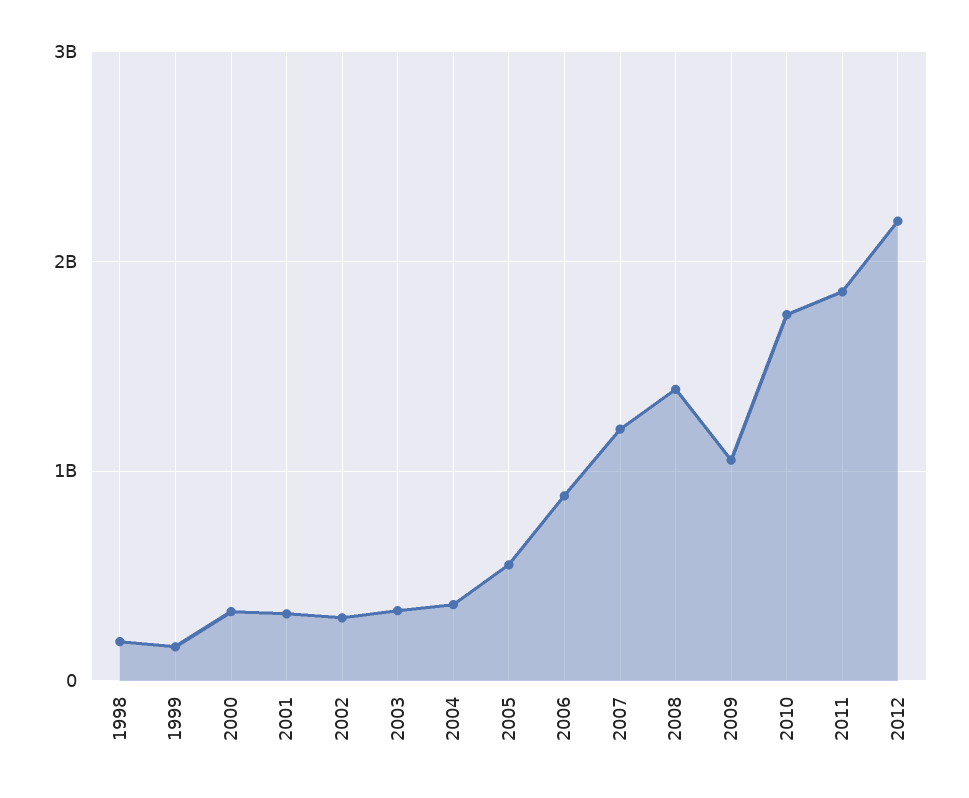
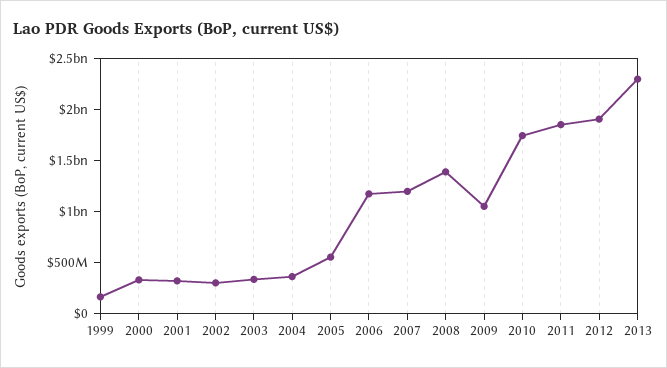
1998: 200000000 -> none
2006: 900000000 -> 1200000000
2012: 2200000000 -> 1900000000
2013: none -> 2300000000

